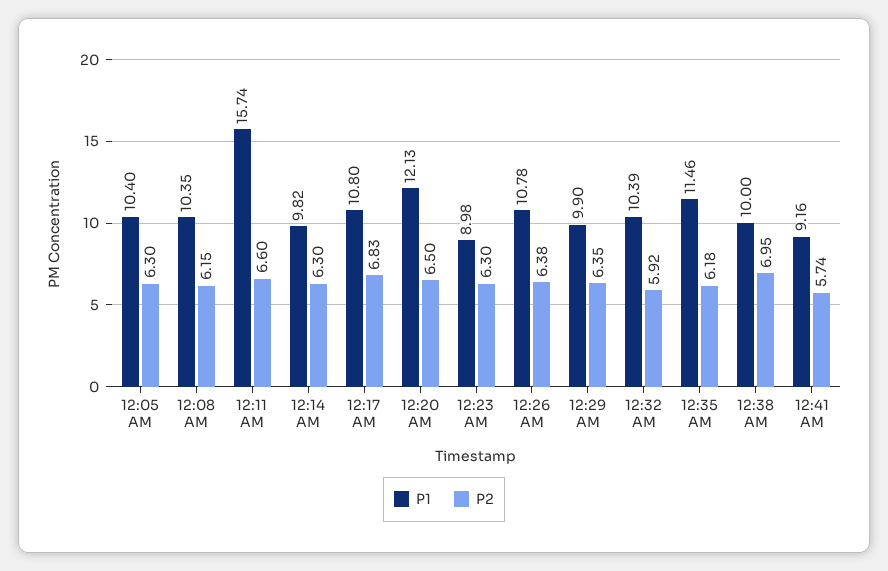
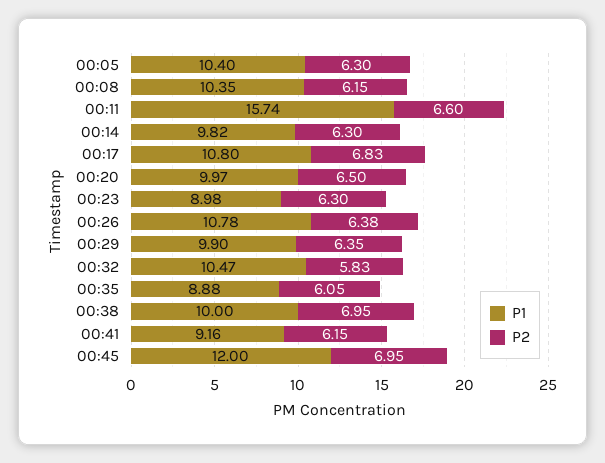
P1, 12:20 AM: 12.13 -> 9.97
P1, 12:32 AM: 10.39 -> 10.47
P2, 12:32 AM: 5.92 -> 5.83
P1, 12:35 AM: 11.46 -> 8.88
P2, 12:35 AM: 6.18 -> 6.05
P2, 12:41 AM: 5.74 -> 6.15
P1, 00:45: none -> 12
P2, 00:45: none -> 6.95

